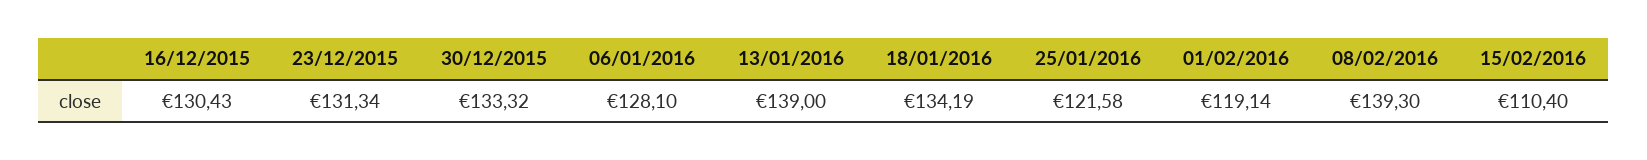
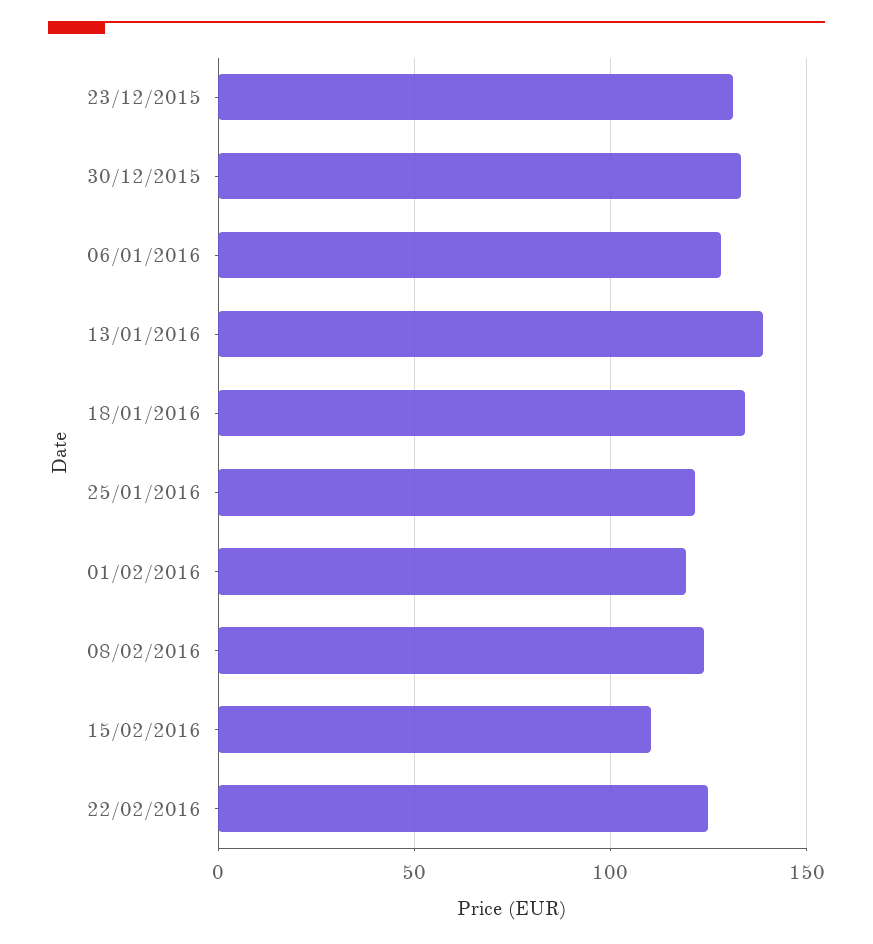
16/12/2015: 130.43 -> none
08/02/2016: 139.3 -> 125
22/02/2016: none -> 125

